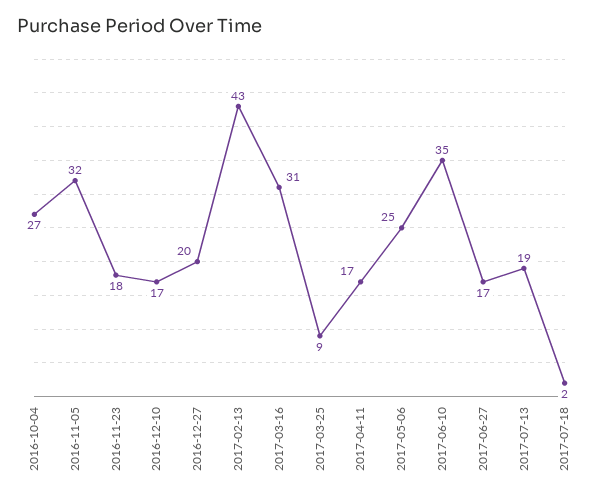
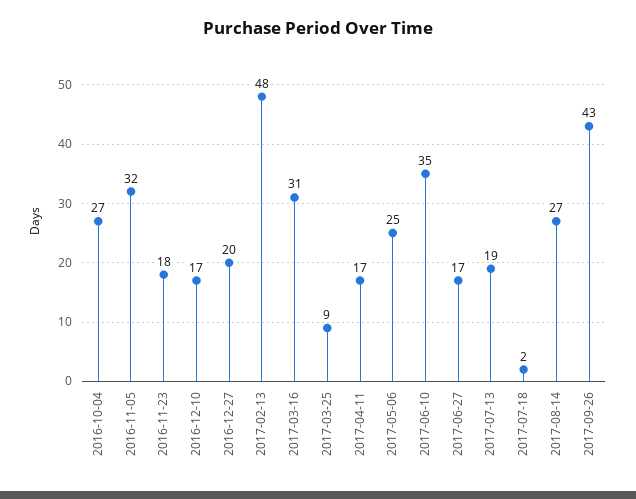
2017-02-13: 43 -> 48
2017-08-14: none -> 27
2017-09-26: none -> 43

